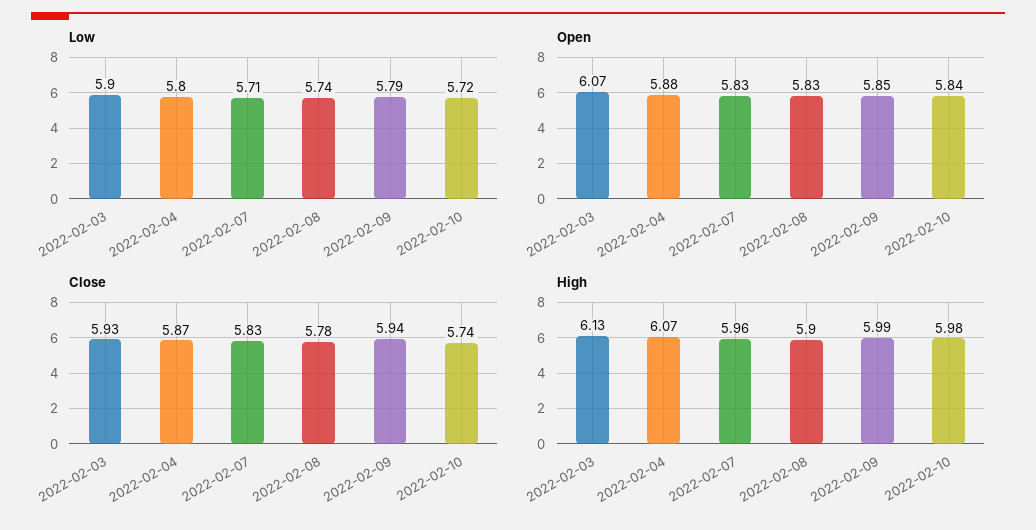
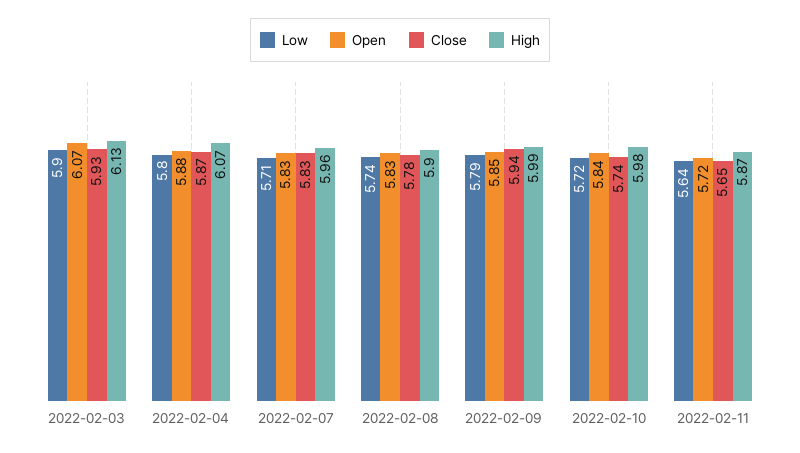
Low, 2022-02-11: none -> 5.64
Open, 2022-02-11: none -> 5.72
Close, 2022-02-11: none -> 5.65
High, 2022-02-11: none -> 5.87

